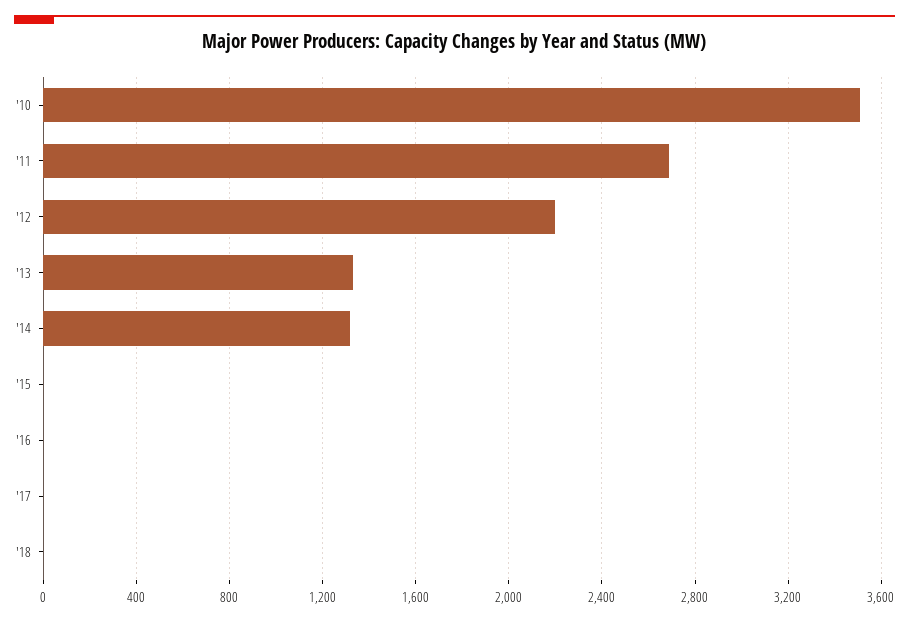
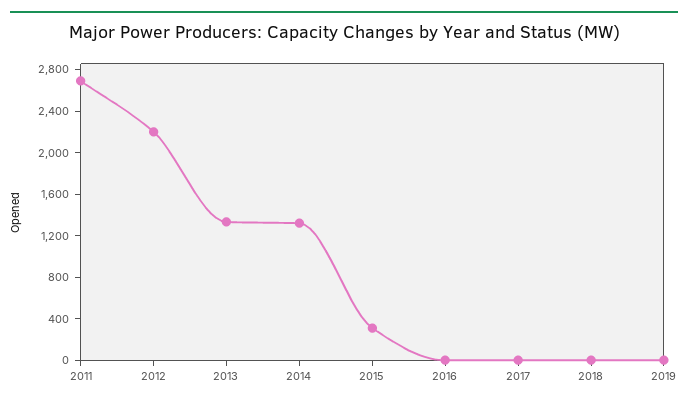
'10: 3500 -> none
'15: 0 -> 300
2019: none -> 0

